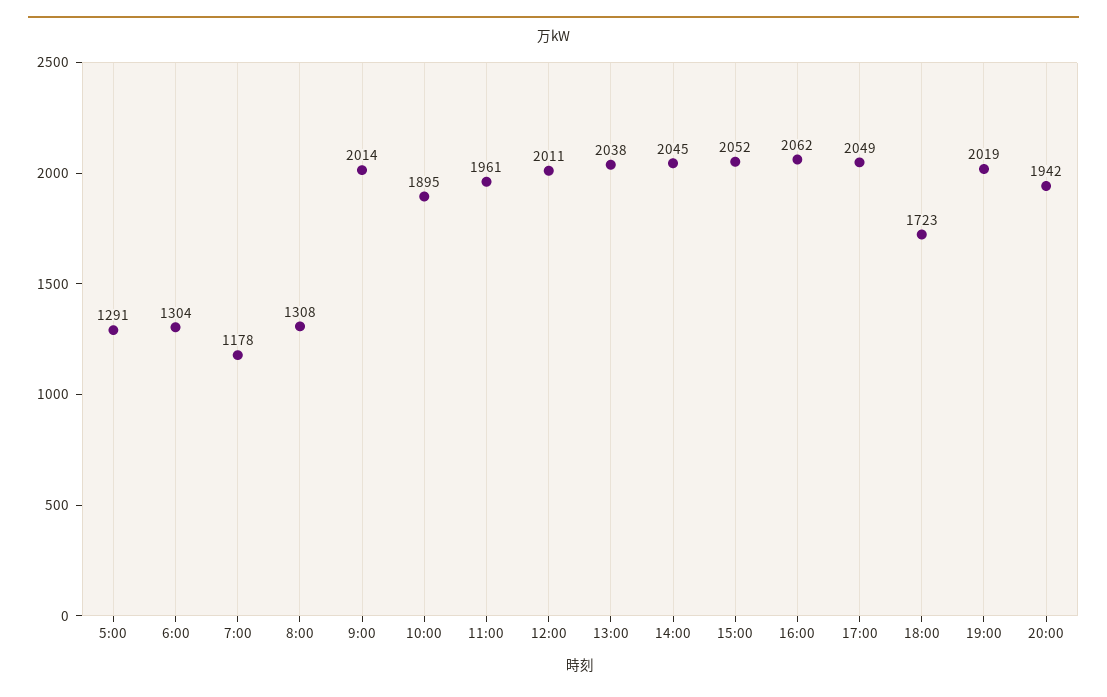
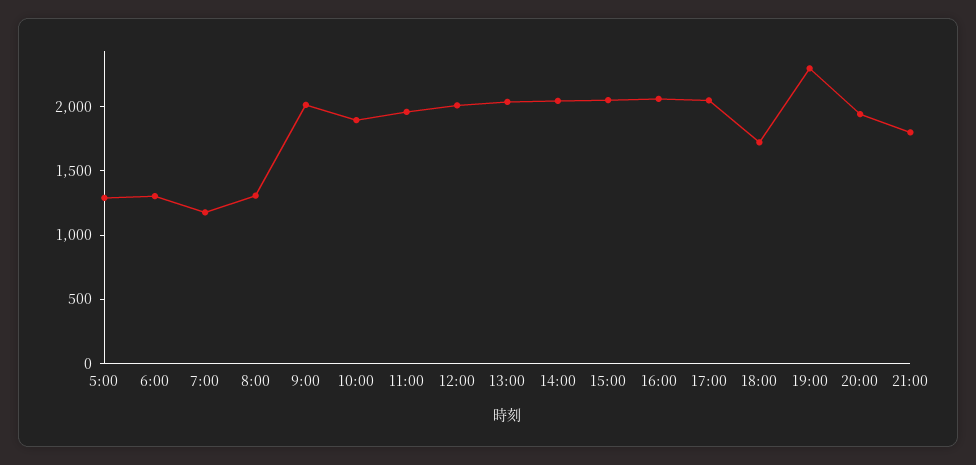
19:00: 2019 -> 2300
21:00: none -> 1800

